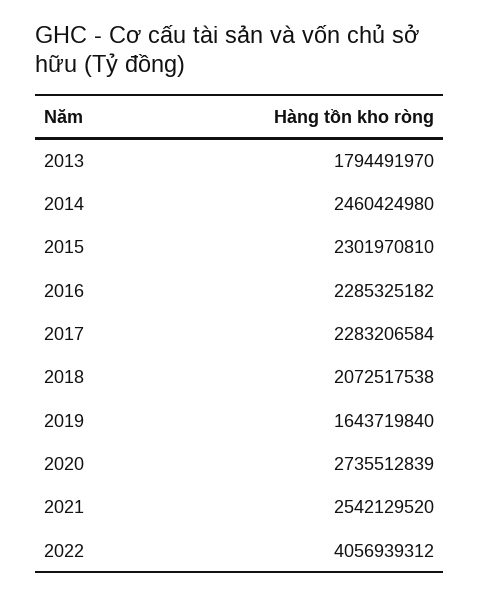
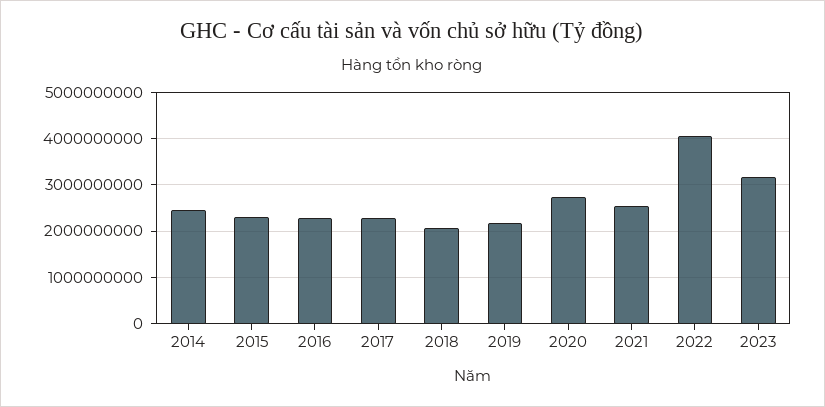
2013: 1794491970 -> none
2019: 1643719840 -> 2200000000
2023: none -> 3200000000

